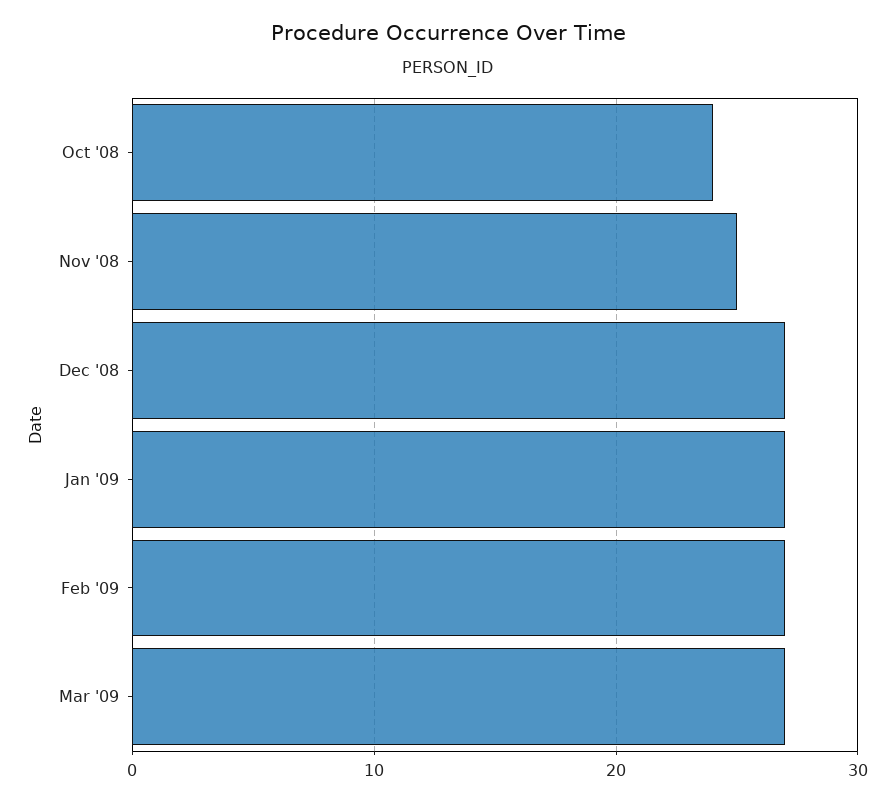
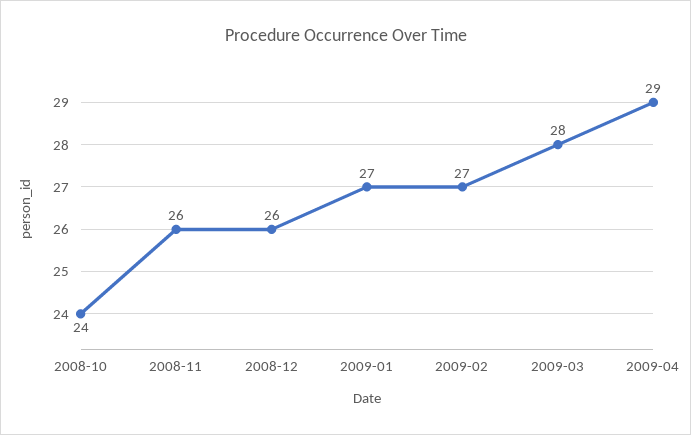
Nov '08: 25 -> 26
Dec '08: 27 -> 26
Mar '09: 27 -> 28
2009-04: none -> 29

